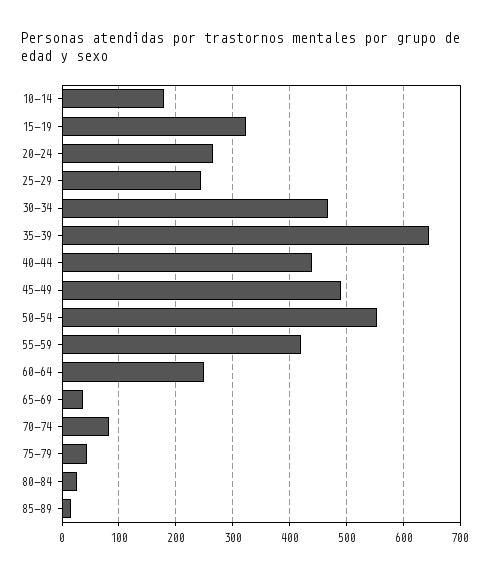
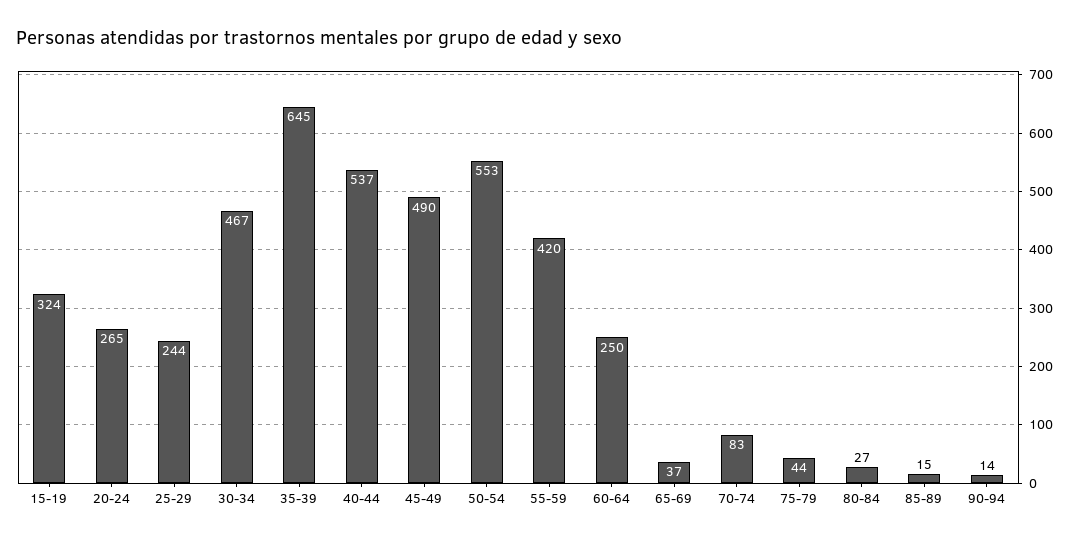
10-14: 180 -> none
40-44: 440 -> 537
90-94: none -> 14

